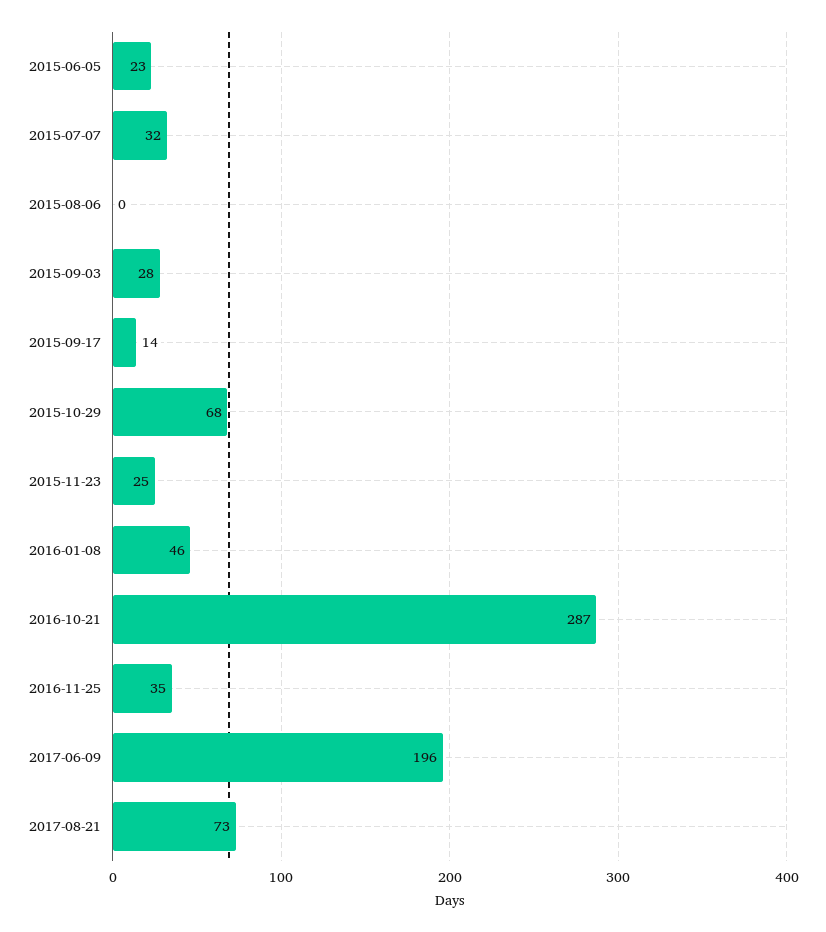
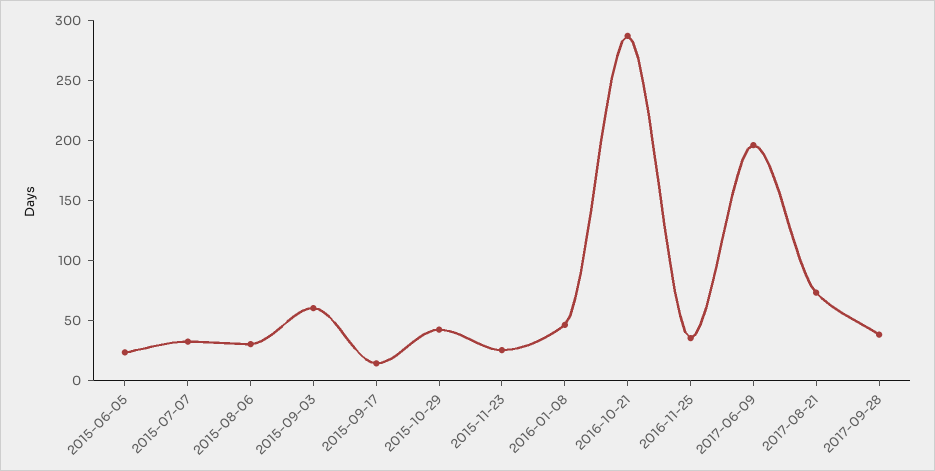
2015-08-06: 0 -> 30
2015-09-03: 28 -> 60
2015-10-29: 68 -> 40
2017-09-28: none -> 40

